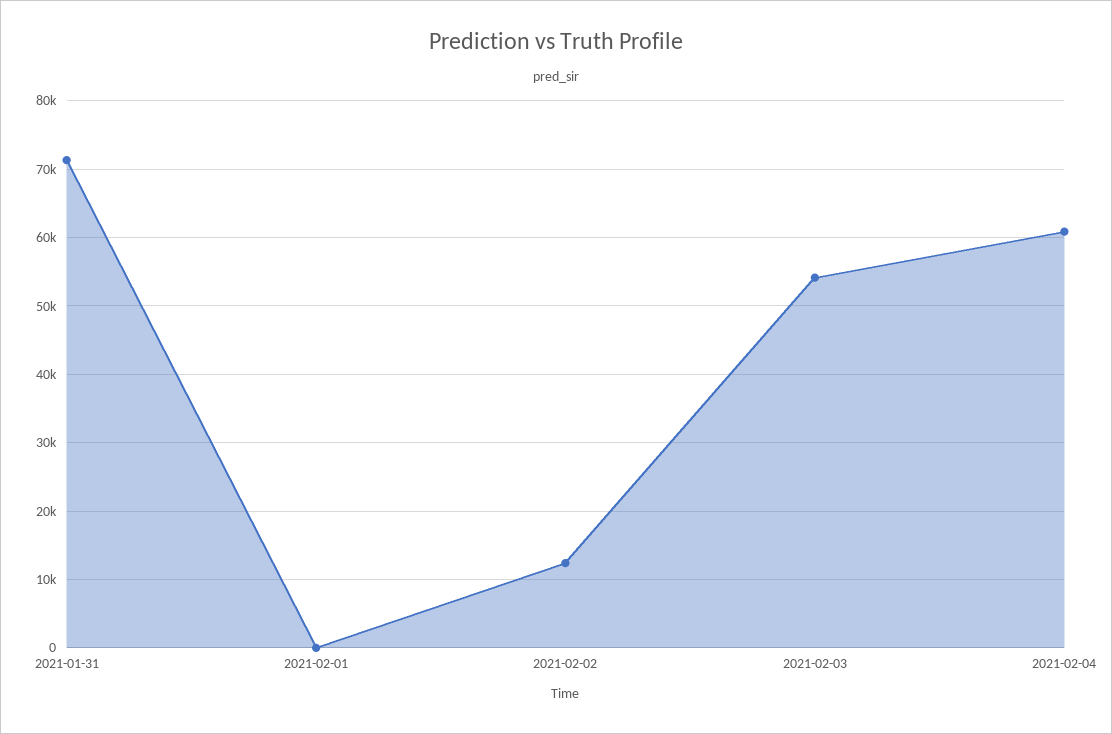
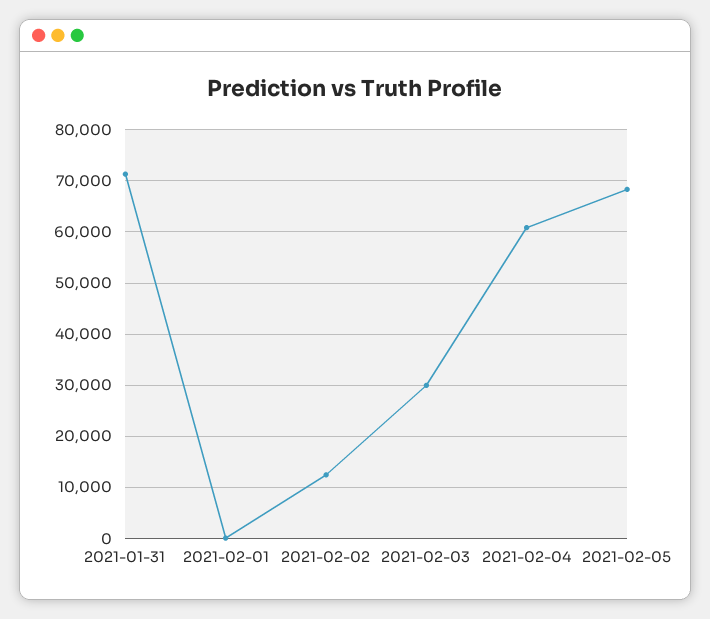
2021-02-03: 54000 -> 30000
2021-02-05: none -> 68000

